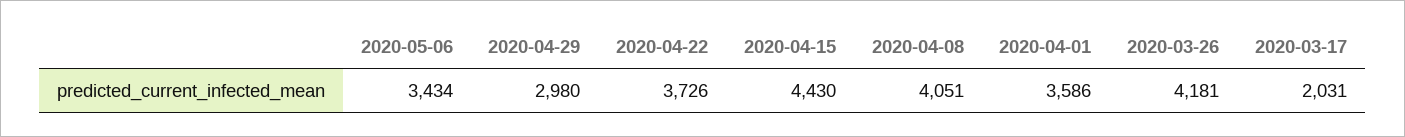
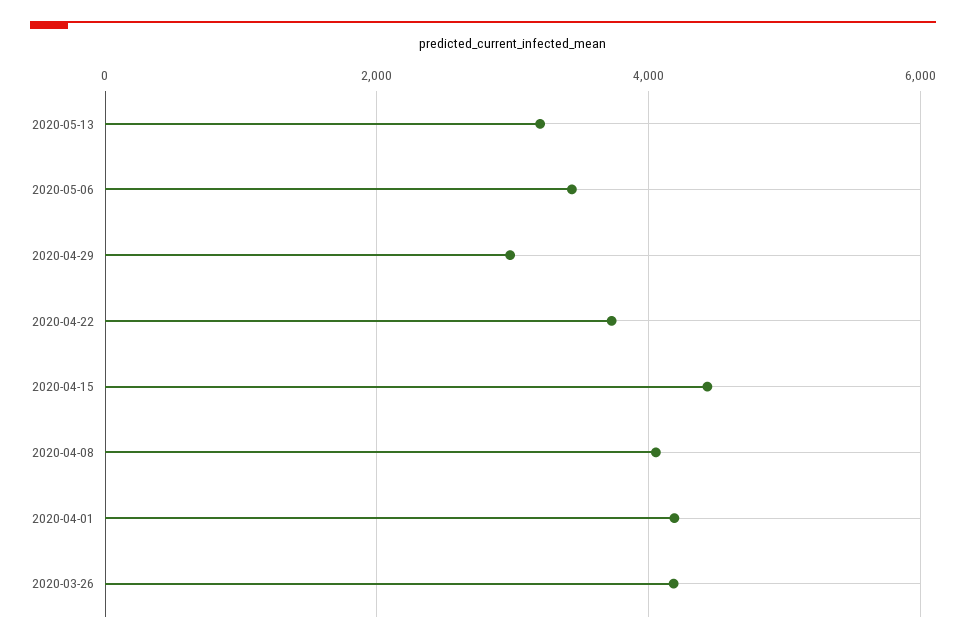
2020-04-01: 3586 -> 4200
2020-03-17: 2031 -> none
2020-05-13: none -> 3200

